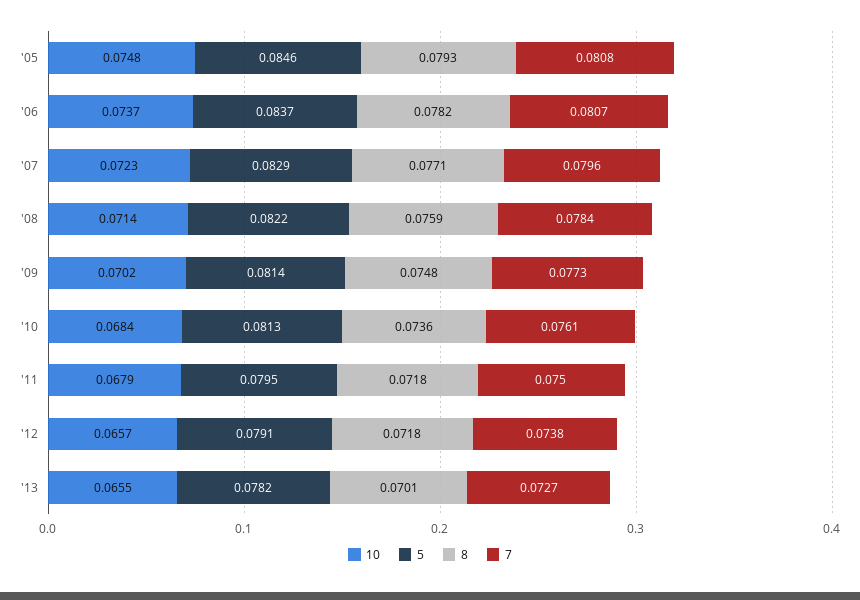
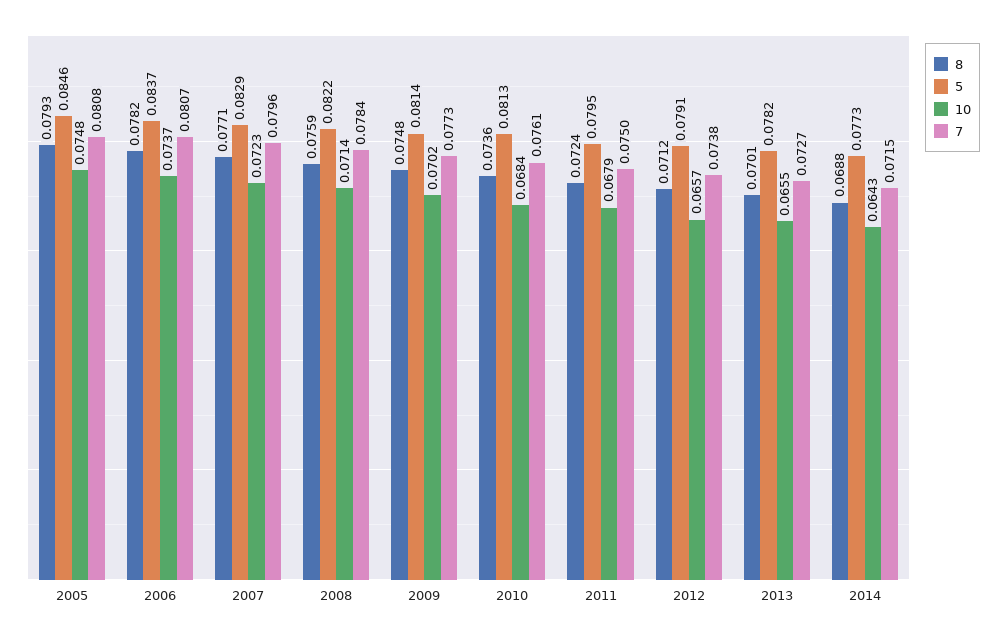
8, '11: 0.0718 -> 0.0724
8, '12: 0.0718 -> 0.0712
8, 2014: none -> 0.0688
5, 2014: none -> 0.0773
10, 2014: none -> 0.0643
7, 2014: none -> 0.0715

